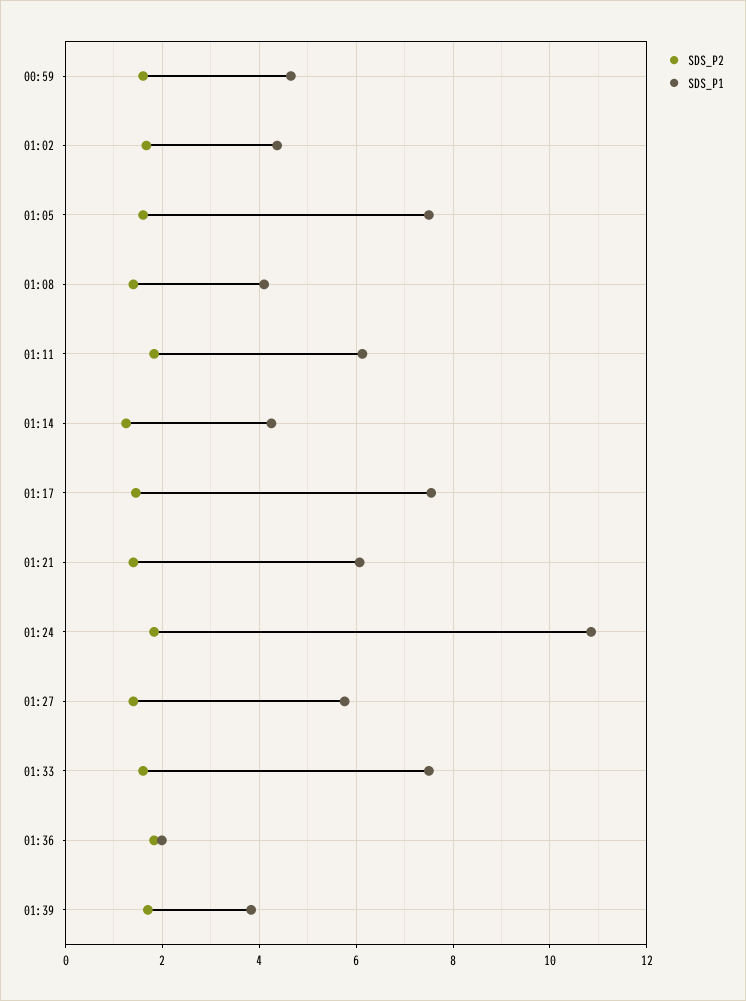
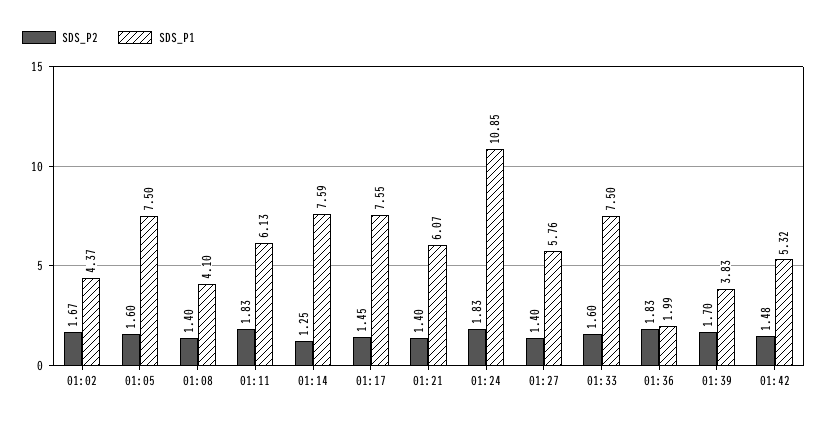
SDS_P2, 00:59: 1.6 -> none
SDS_P1, 00:59: 4.6 -> none
SDS_P1, 01:14: 4.2 -> 7.59
SDS_P2, 01:42: none -> 1.48
SDS_P1, 01:42: none -> 5.32

